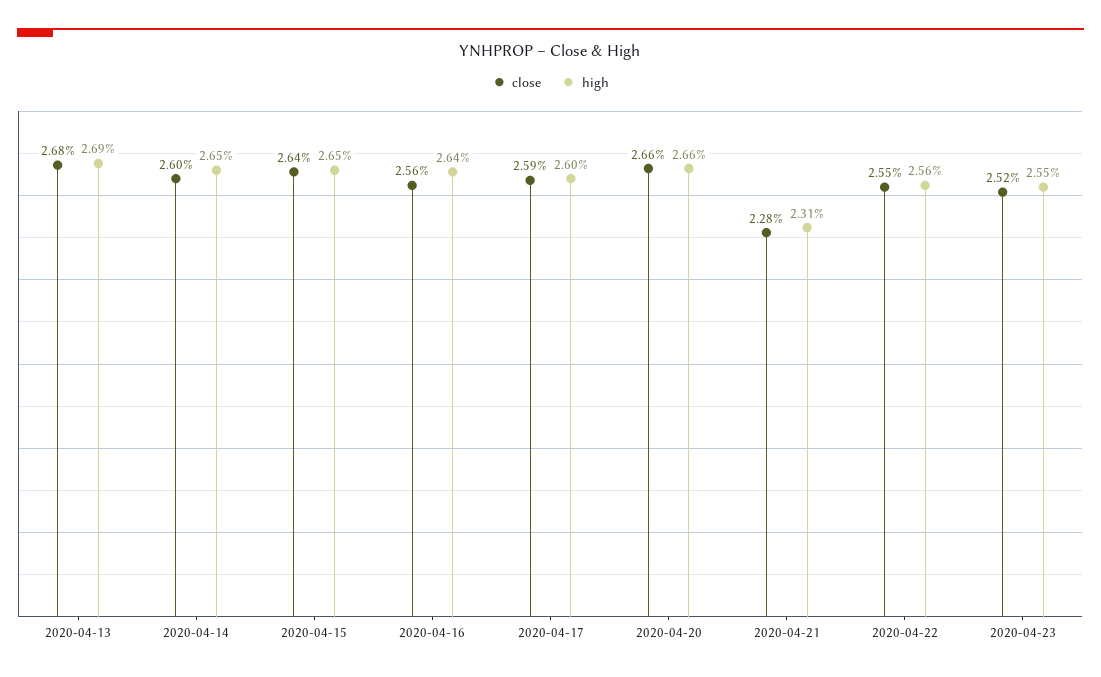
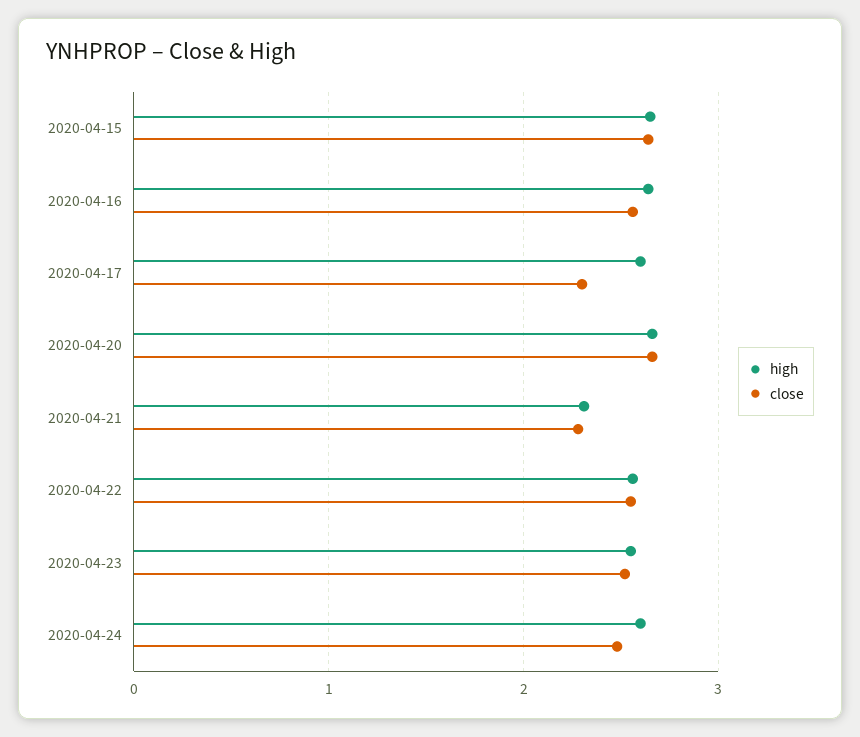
close, 2020-04-13: 2.68 -> none
high, 2020-04-13: 2.69 -> none
close, 2020-04-14: 2.6 -> none
high, 2020-04-14: 2.65 -> none
close, 2020-04-17: 2.59 -> 2.3
high, 2020-04-24: none -> 2.6
close, 2020-04-24: none -> 2.5

